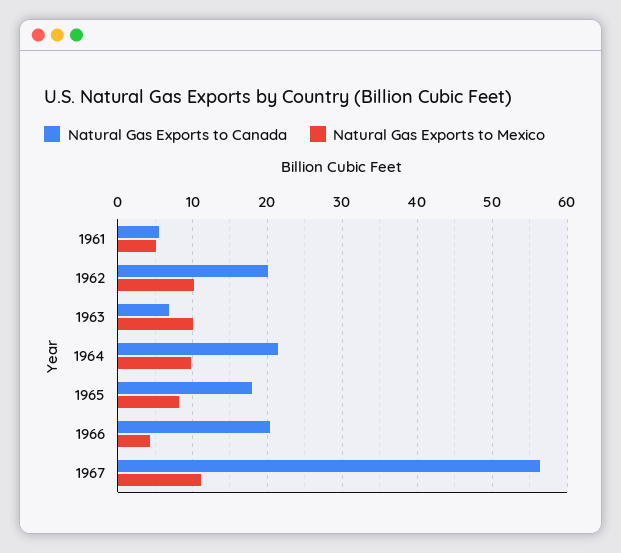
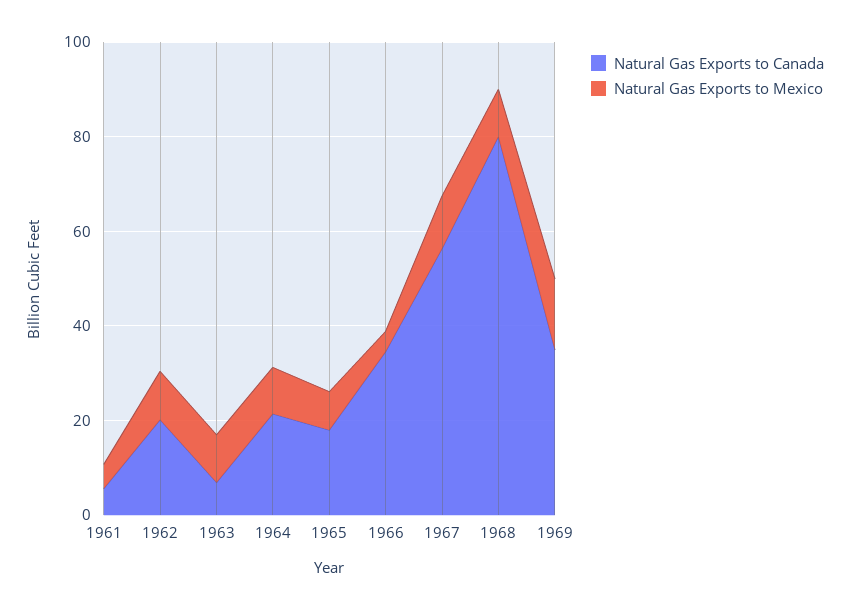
Natural Gas Exports to Canada, 1966: 20 -> 35
Natural Gas Exports to Canada, 1968: none -> 80
Natural Gas Exports to Mexico, 1968: none -> 10
Natural Gas Exports to Canada, 1969: none -> 35
Natural Gas Exports to Mexico, 1969: none -> 15

